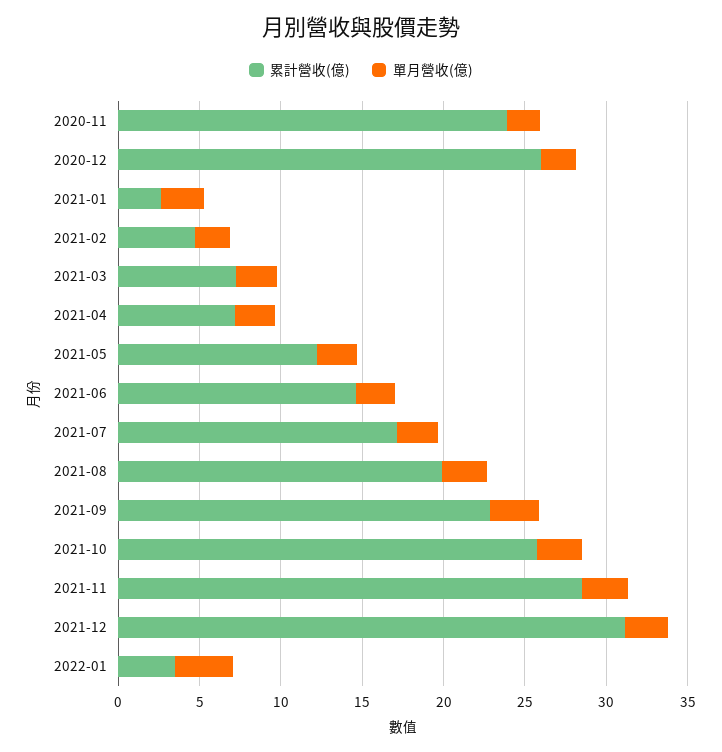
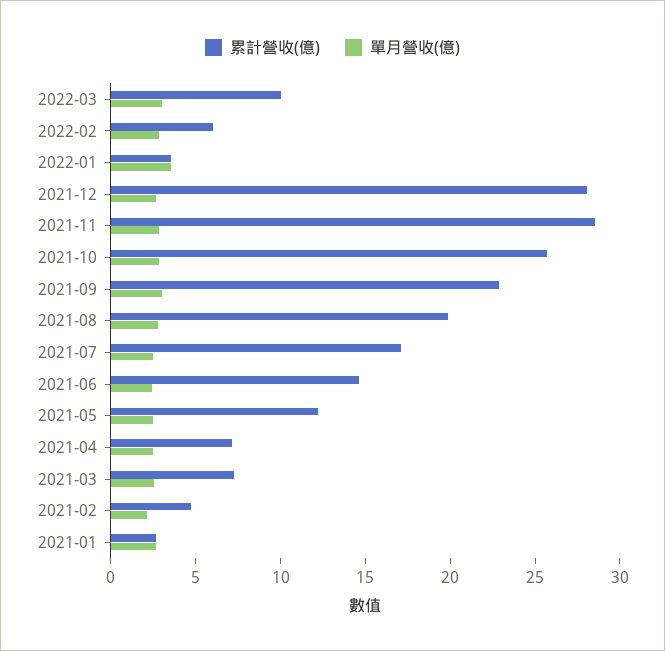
累計營收(億), 2020-11: 24 -> none
單月營收(億), 2020-11: 2 -> none
累計營收(億), 2020-12: 26 -> none
單月營收(億), 2020-12: 2 -> none
累計營收(億), 2021-12: 31 -> 28
累計營收(億), 2022-03: none -> 10
單月營收(億), 2022-03: none -> 3
累計營收(億), 2022-02: none -> 6
單月營收(億), 2022-02: none -> 3

